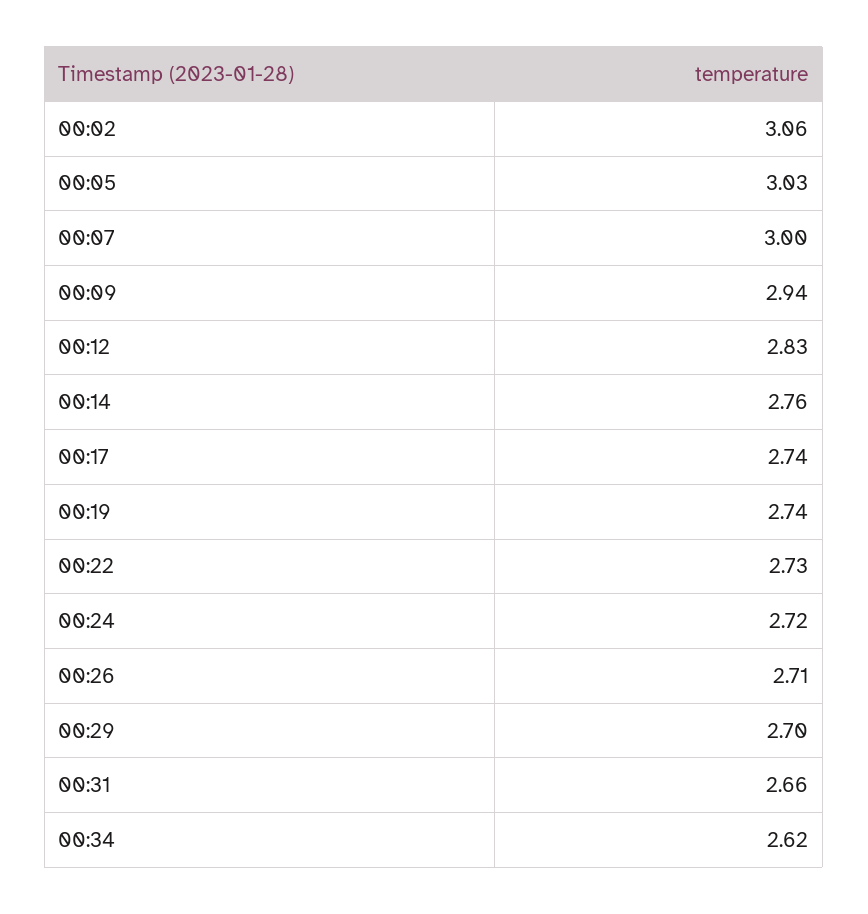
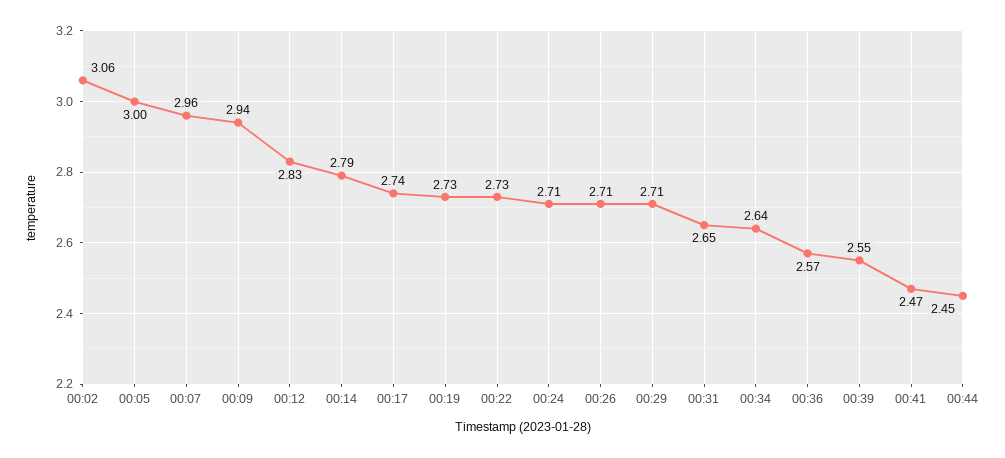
00:05: 3.03 -> 3
00:07: 3 -> 2.96
00:14: 2.76 -> 2.79
00:19: 2.74 -> 2.73
00:24: 2.72 -> 2.71
00:29: 2.7 -> 2.71
00:31: 2.66 -> 2.65
00:34: 2.62 -> 2.64
00:36: none -> 2.57
00:39: none -> 2.55
00:41: none -> 2.47
00:44: none -> 2.45

